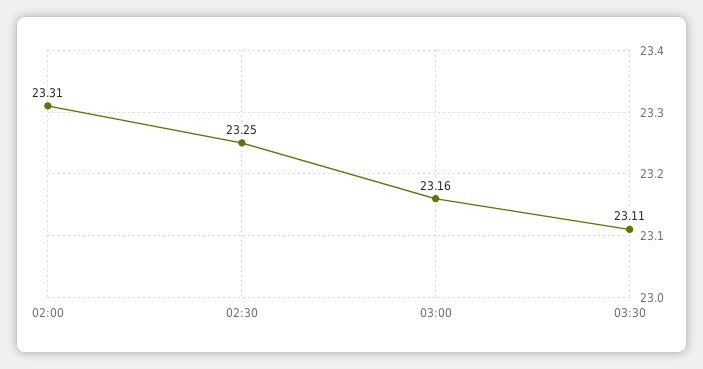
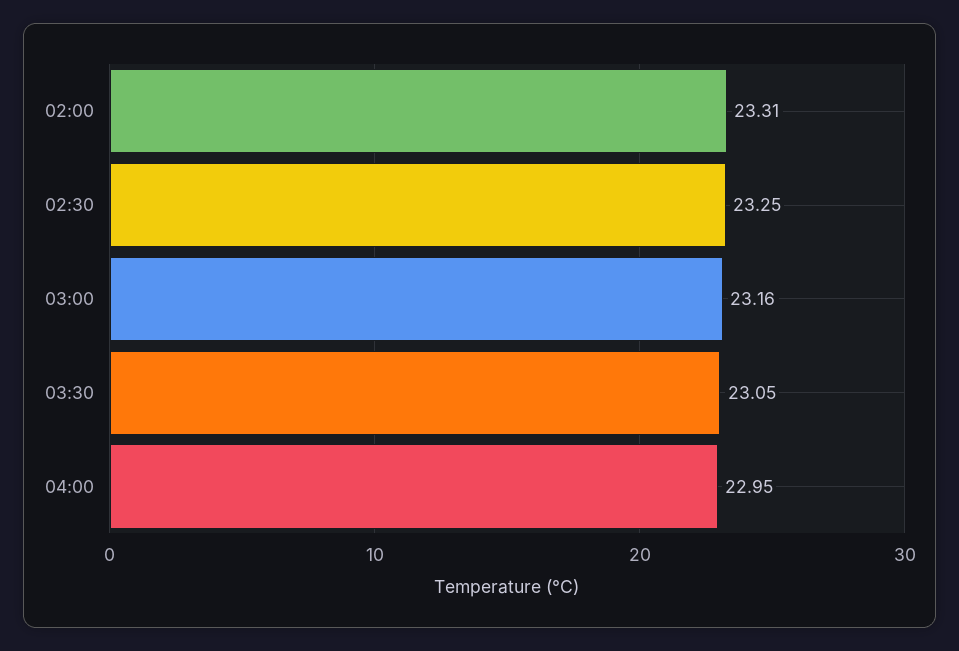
03:30: 23.11 -> 23.05
04:00: none -> 22.95

